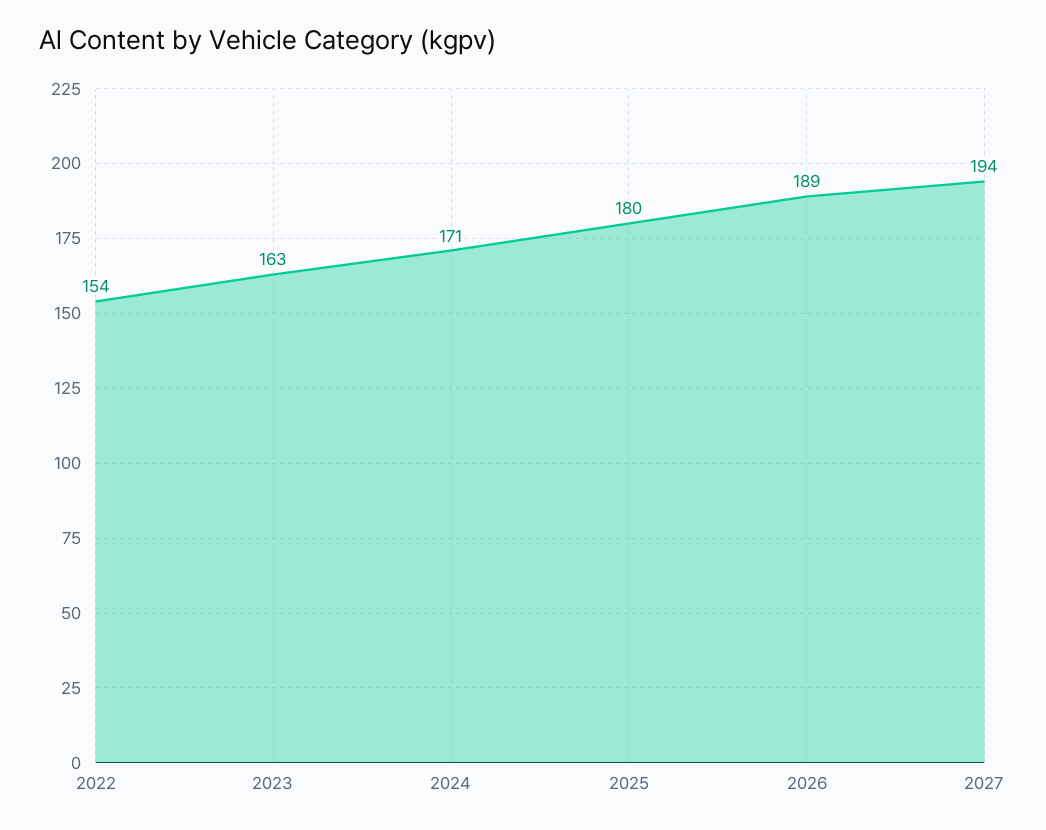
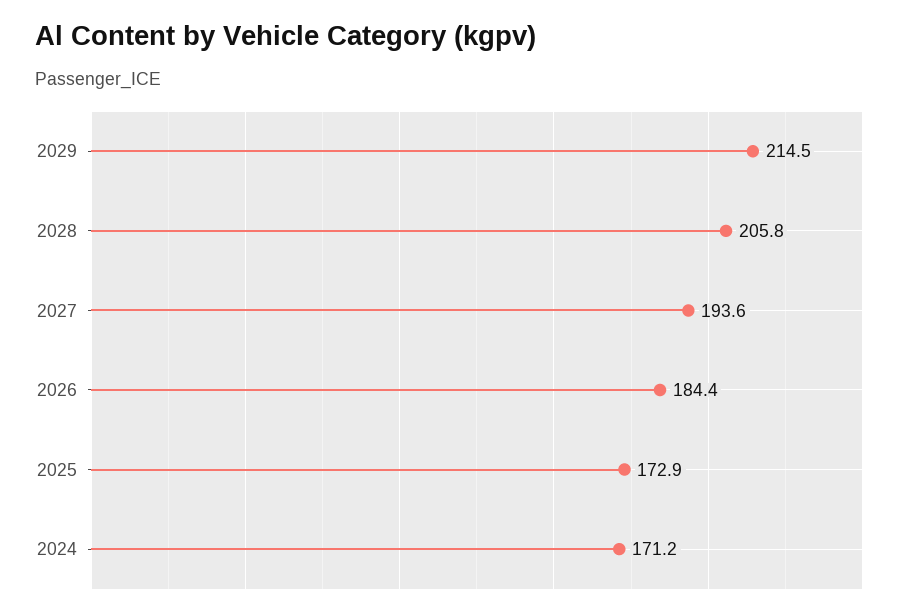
2022: 154 -> none
2023: 163 -> none
2025: 180 -> 172.9
2026: 189 -> 184.4
2029: none -> 214.5
2028: none -> 205.8

